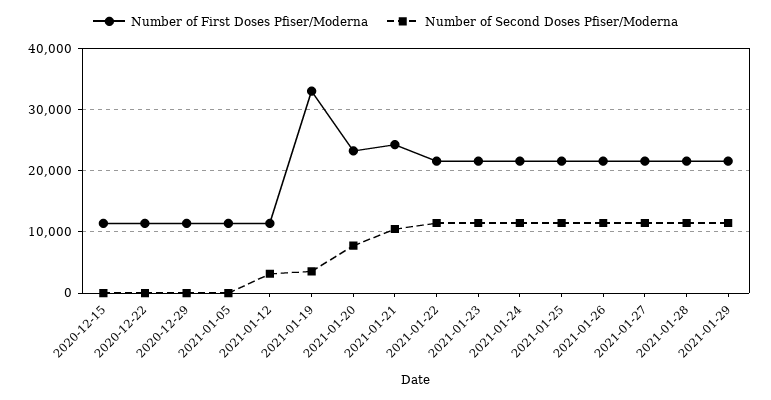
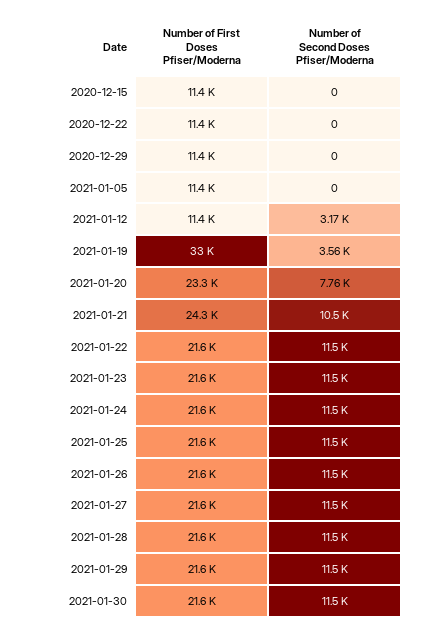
Number of First Doses Pfiser/Moderna, 2021-01-30: none -> 21600
Number of Second Doses Pfiser/Moderna, 2021-01-30: none -> 11500

